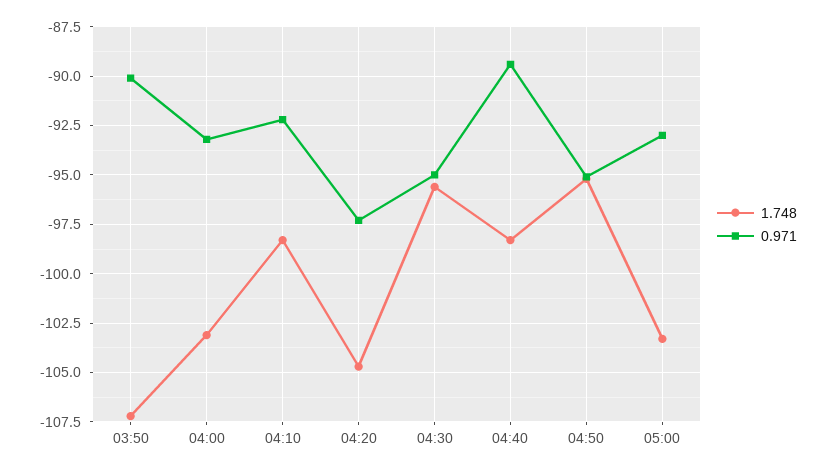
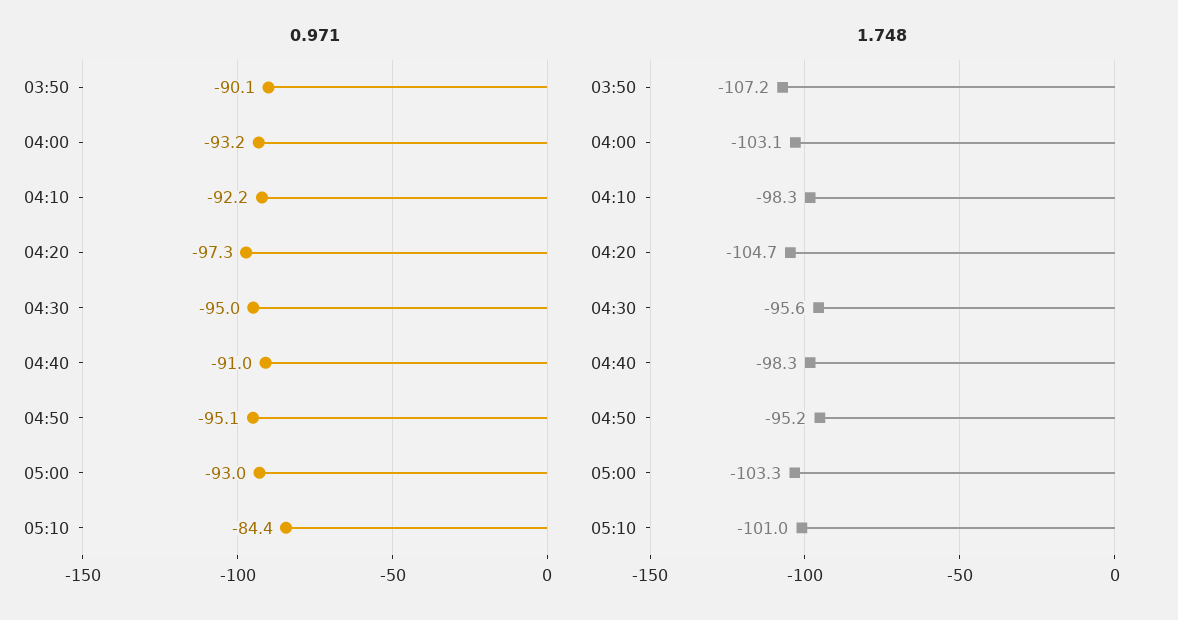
0.971, 04:40: -89.5 -> -91
0.971, 05:10: none -> -84.4
1.748, 05:10: none -> -101

